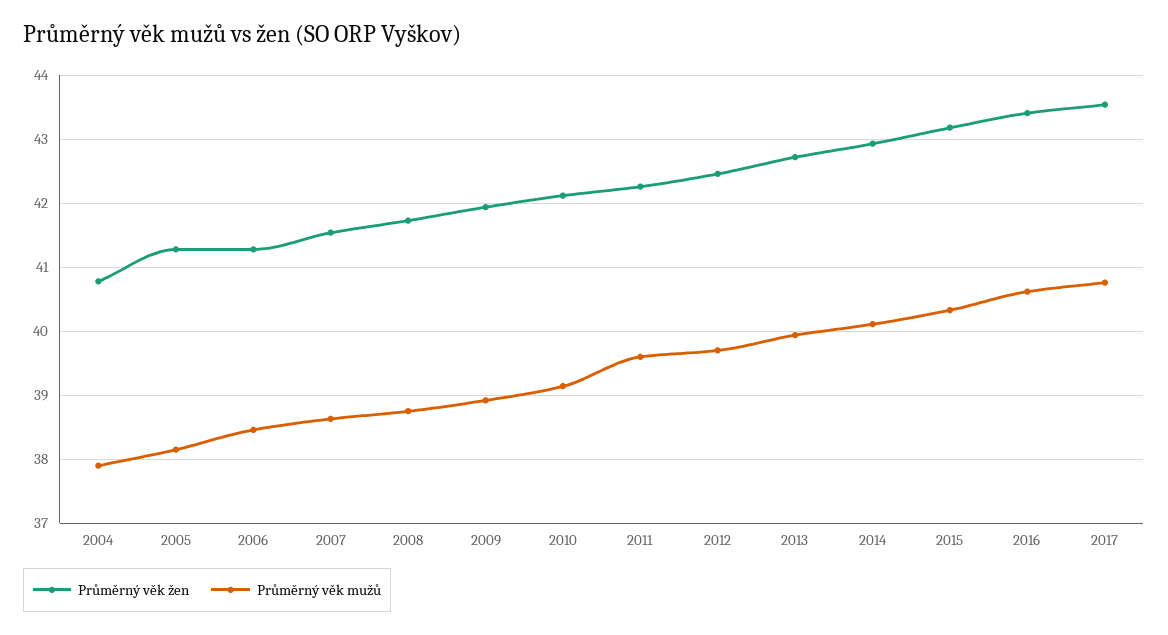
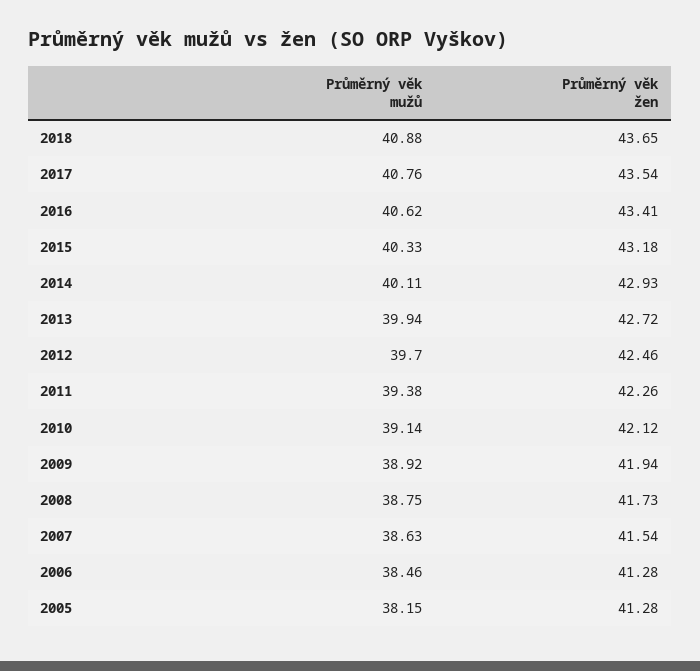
Průměrný věk žen, 2004: 40.8 -> none
Průměrný věk mužů, 2004: 37.9 -> none
Průměrný věk mužů, 2011: 39.6 -> 39.38
Průměrný věk mužů, 2018: none -> 40.88
Průměrný věk žen, 2018: none -> 43.65

